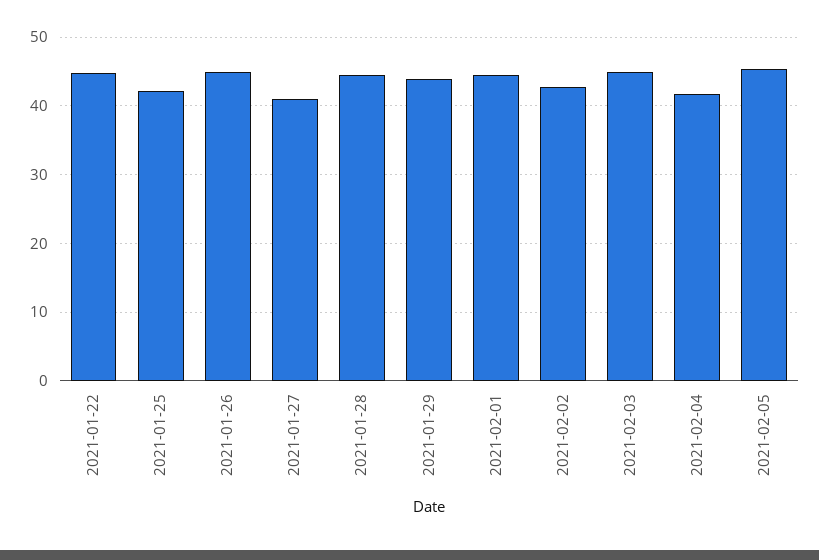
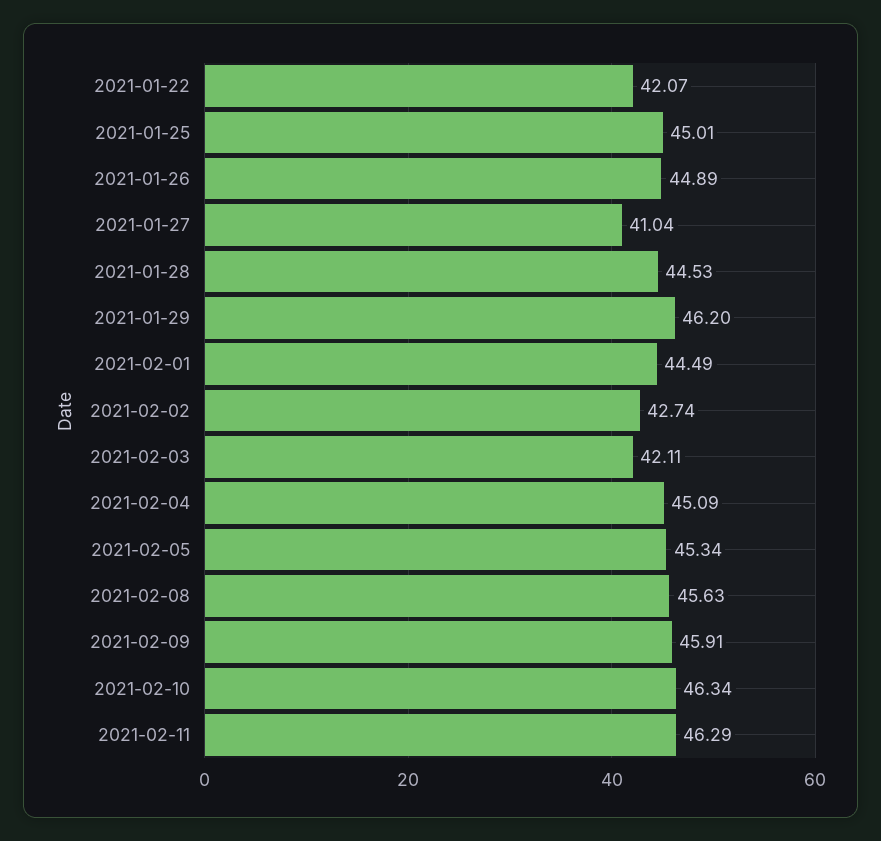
2021-01-22: 45 -> 42.07
2021-01-25: 42 -> 45.01
2021-01-29: 44 -> 46.2
2021-02-03: 45 -> 42.11
2021-02-04: 42 -> 45.09
2021-02-08: none -> 45.63
2021-02-09: none -> 45.91
2021-02-10: none -> 46.34
2021-02-11: none -> 46.29

